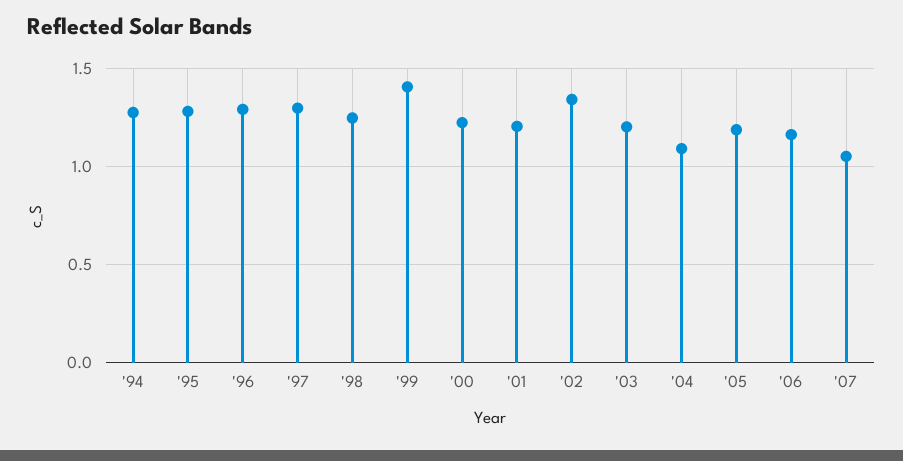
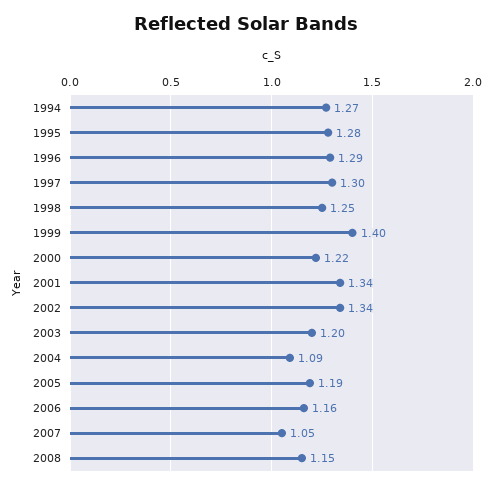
'01: 1.2 -> 1.34
2008: none -> 1.15

